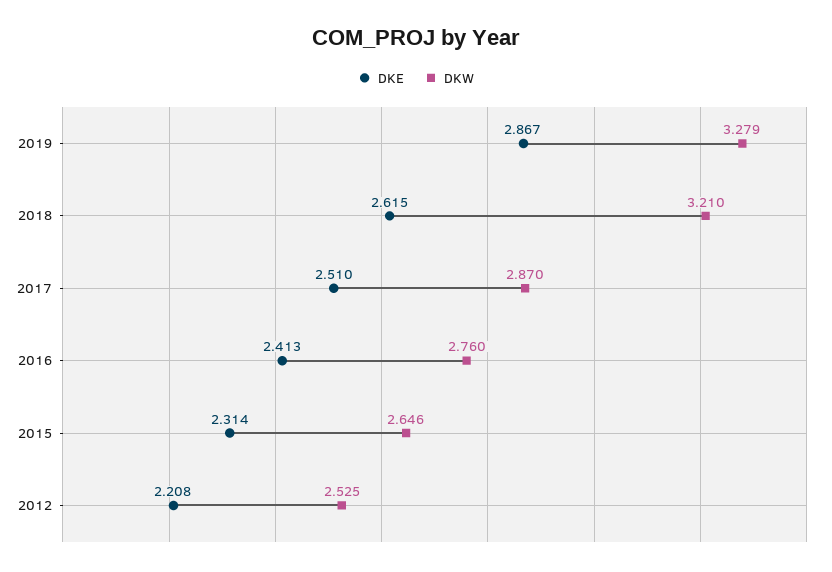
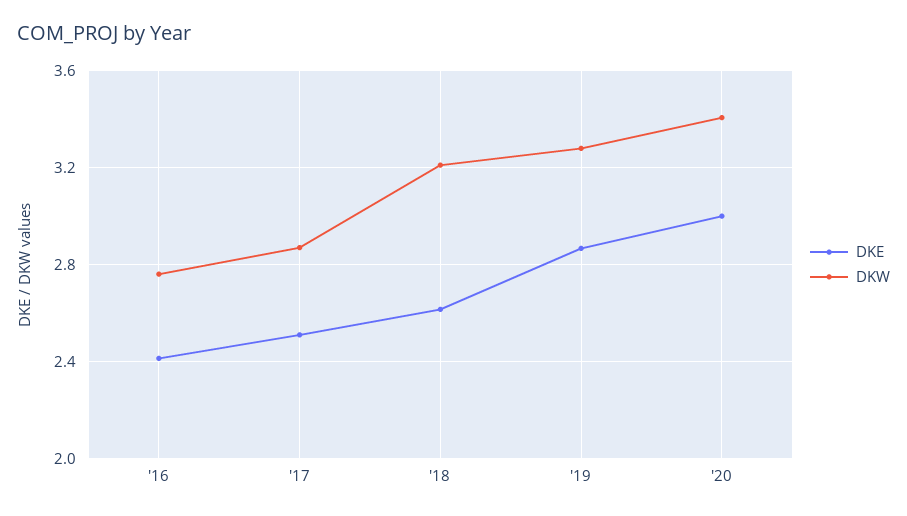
DKE, 2015: 2.314 -> none
DKW, 2015: 2.646 -> none
DKE, 2012: 2.208 -> none
DKW, 2012: 2.525 -> none
DKE, '20: none -> 3
DKW, '20: none -> 3.4

